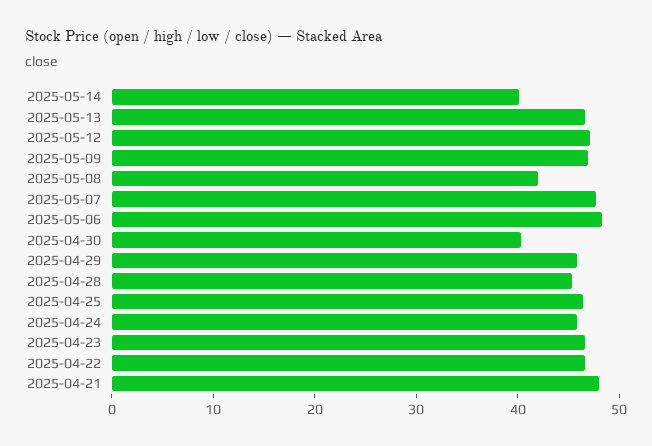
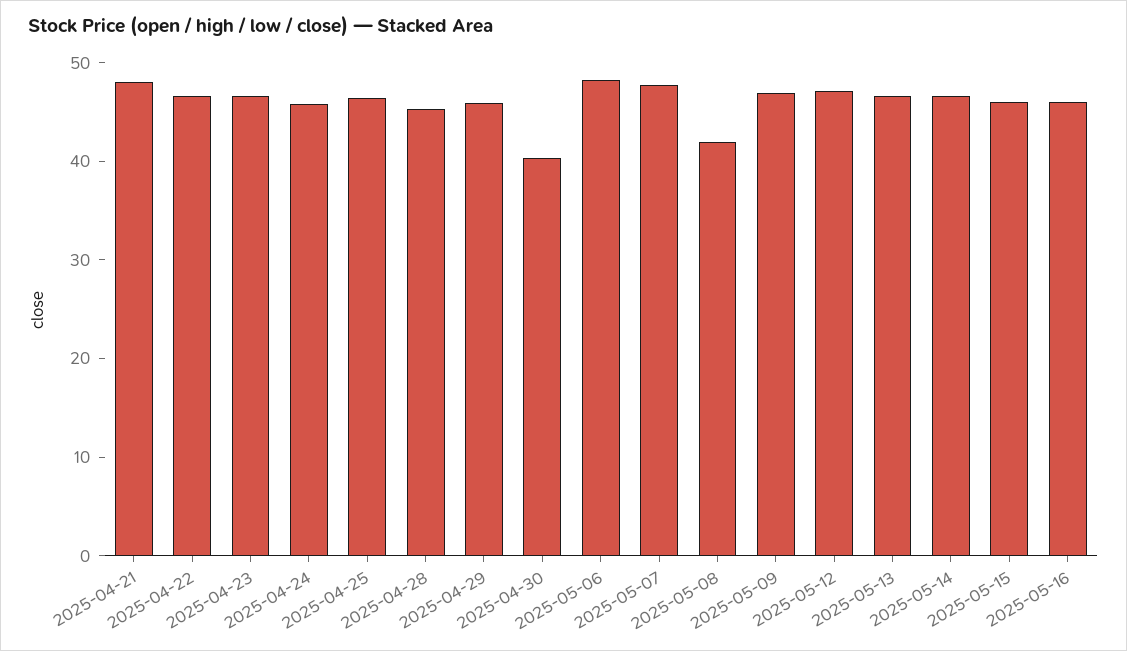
2025-05-14: 40 -> 46
2025-05-15: none -> 46
2025-05-16: none -> 46

